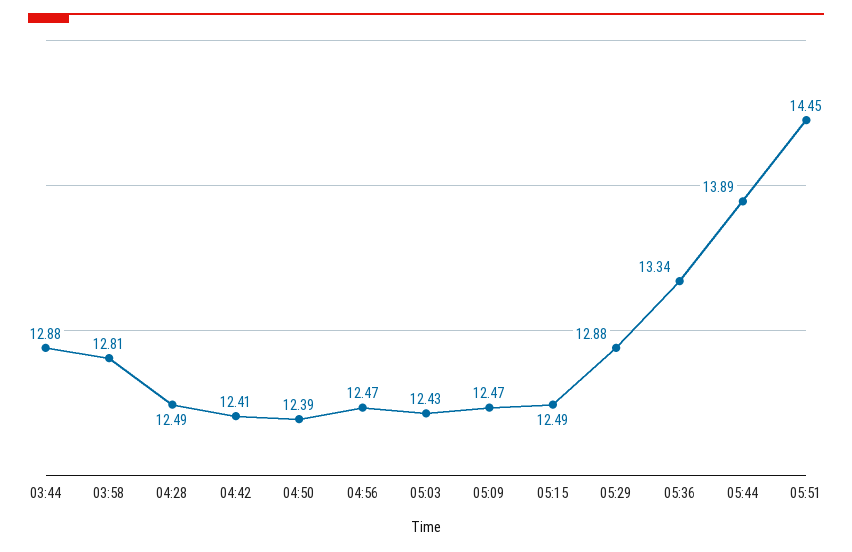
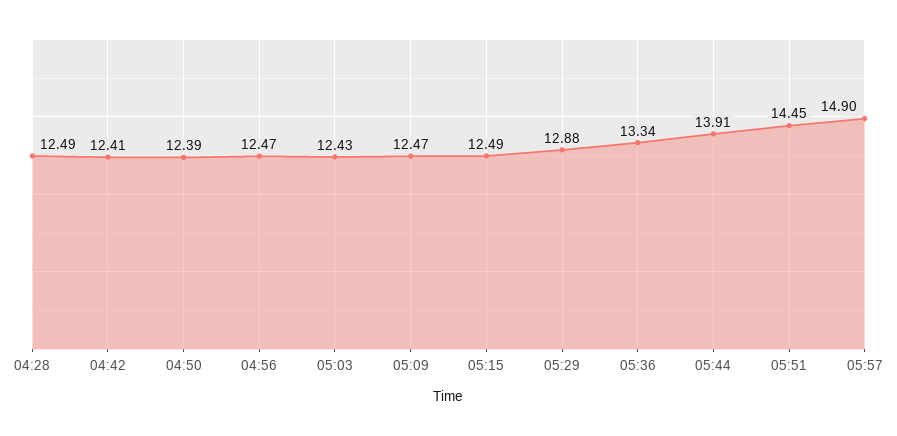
03:44: 12.88 -> none
03:58: 12.81 -> none
05:44: 13.89 -> 13.91
05:57: none -> 14.9

